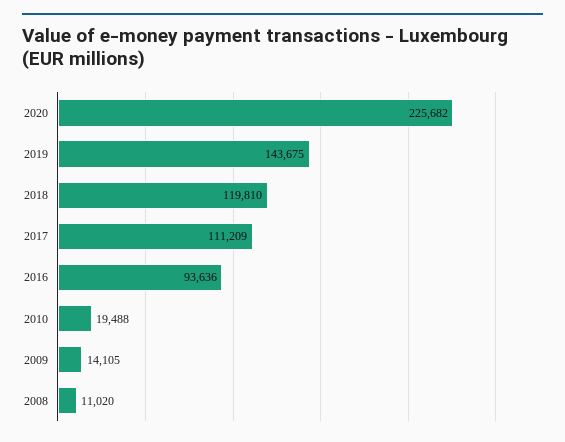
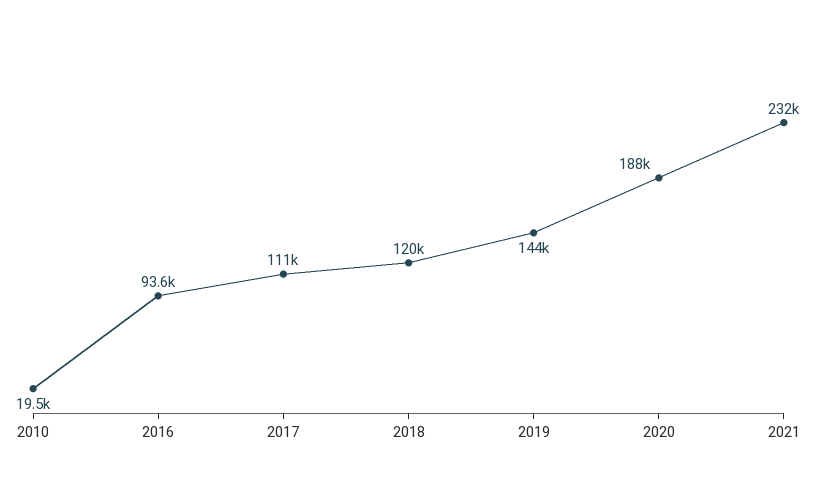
2020: 225682 -> 188000
2009: 14105 -> none
2008: 11020 -> none
2021: none -> 232000

